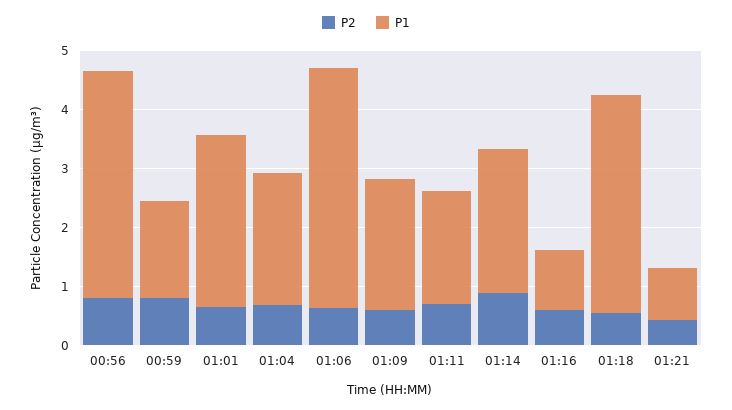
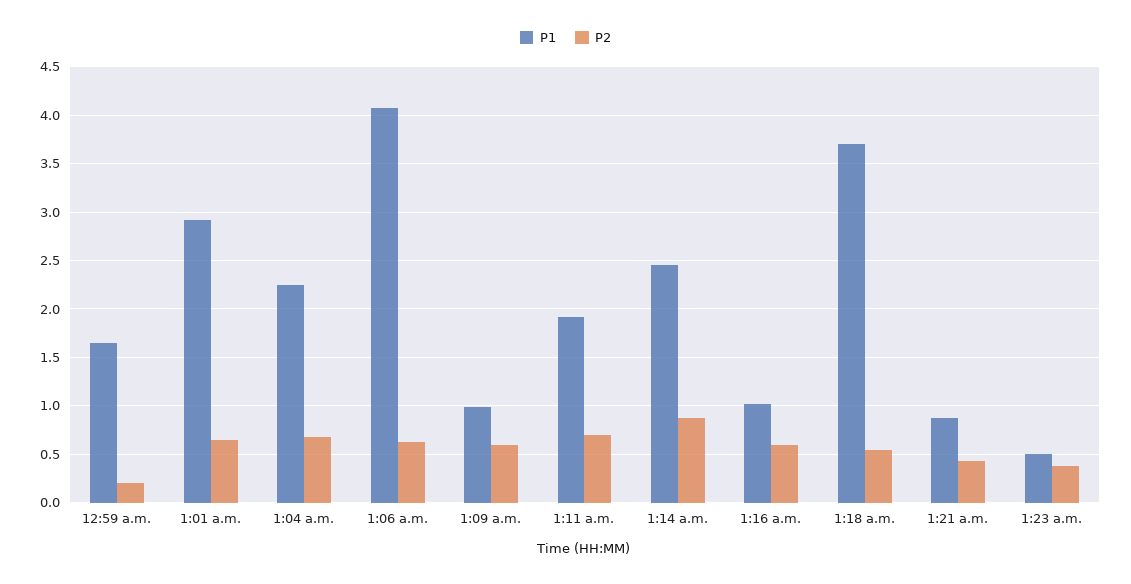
P2, 00:56: 0.8 -> none
P1, 00:56: 3.8 -> none
P2, 00:59: 0.8 -> 0.2
P1, 01:09: 2.2 -> 1
P1, 1:23 a.m.: none -> 0.5
P2, 1:23 a.m.: none -> 0.4

